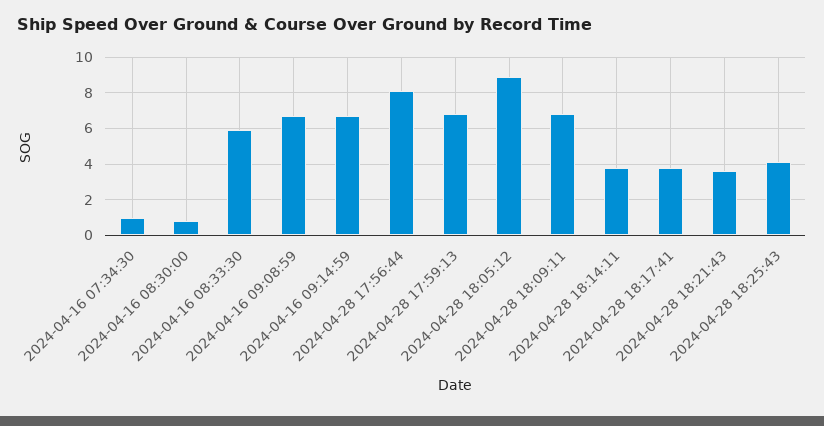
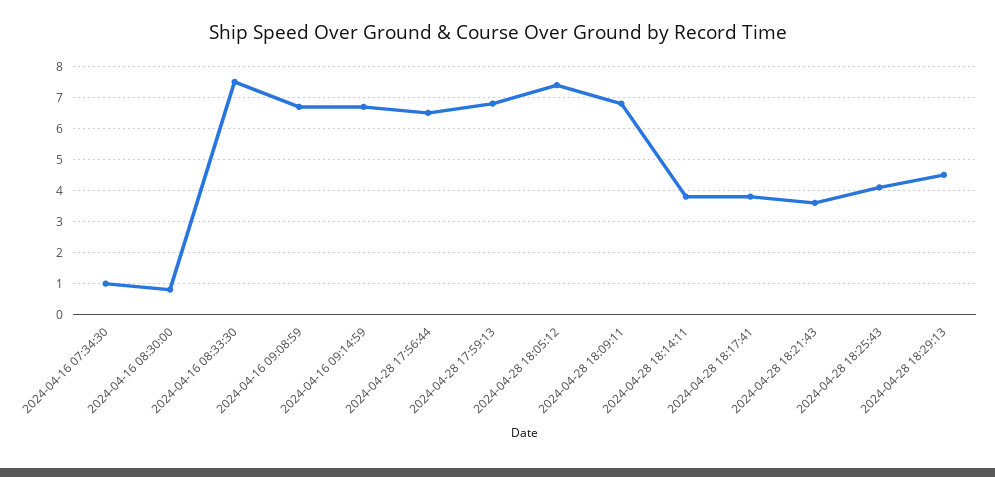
2024-04-16 08:33:30: 6 -> 7.5
2024-04-28 17:56:44: 8 -> 6.5
2024-04-28 18:05:12: 9 -> 7.5
2024-04-28 18:29:13: none -> 4.5

